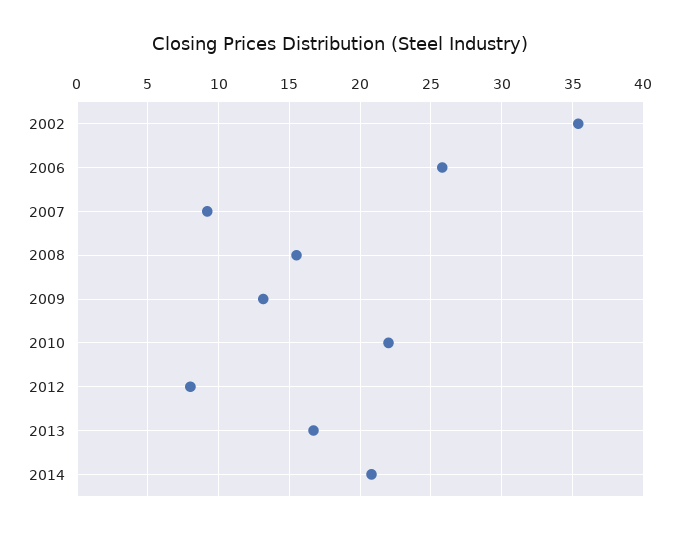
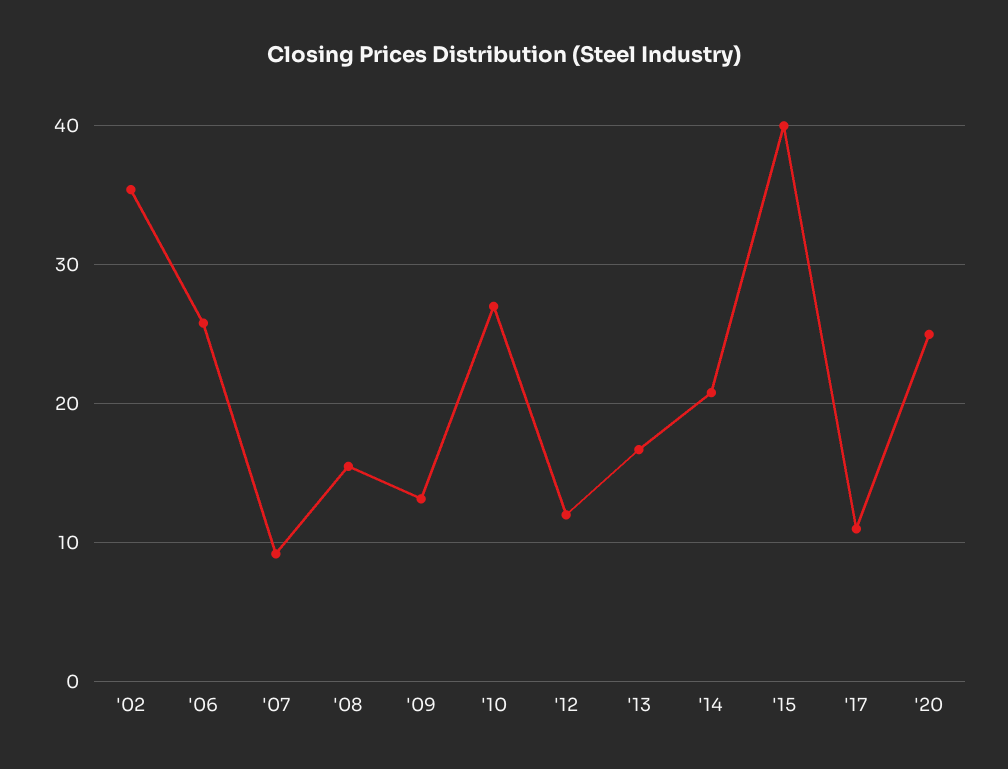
2010: 22 -> 27
2012: 8 -> 12
'15: none -> 40
'17: none -> 11
'20: none -> 25

